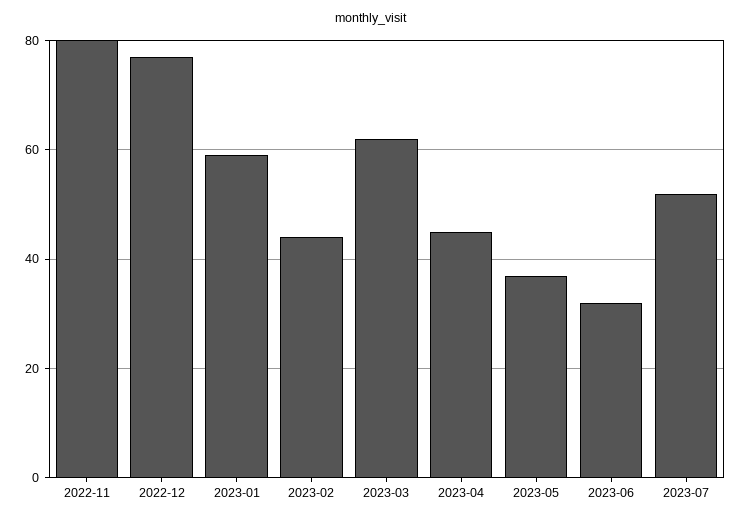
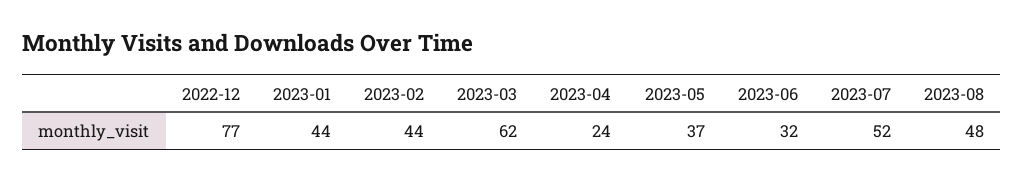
2022-11: 80 -> none
2023-01: 60 -> 44
2023-04: 45 -> 24
2023-08: none -> 48

